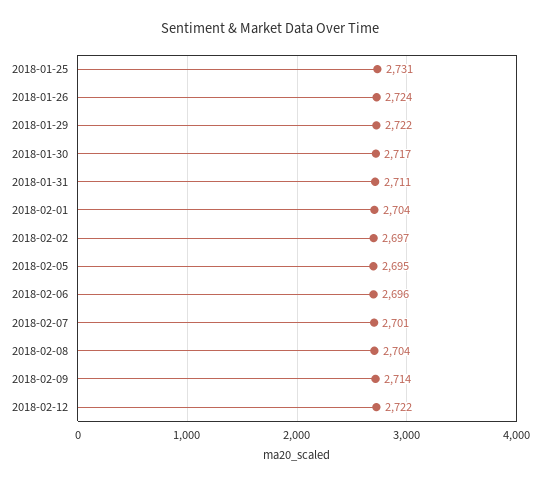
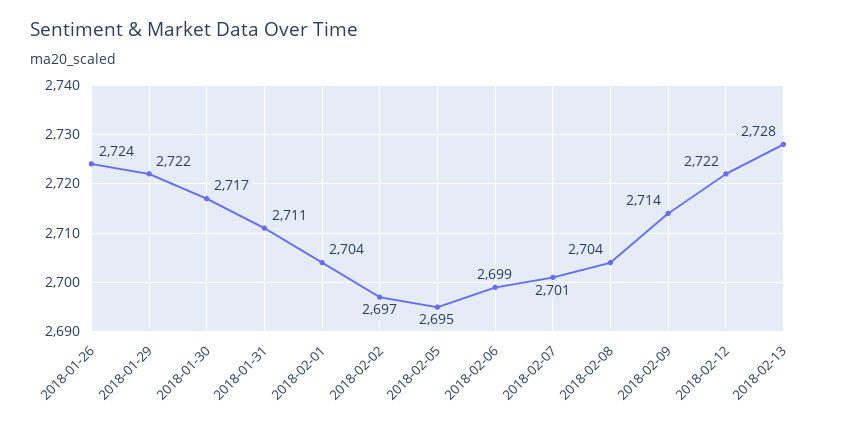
2018-01-25: 2731 -> none
2018-02-06: 2696 -> 2699
2018-02-13: none -> 2728

